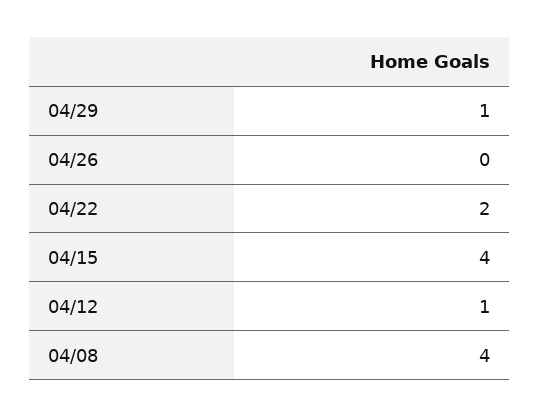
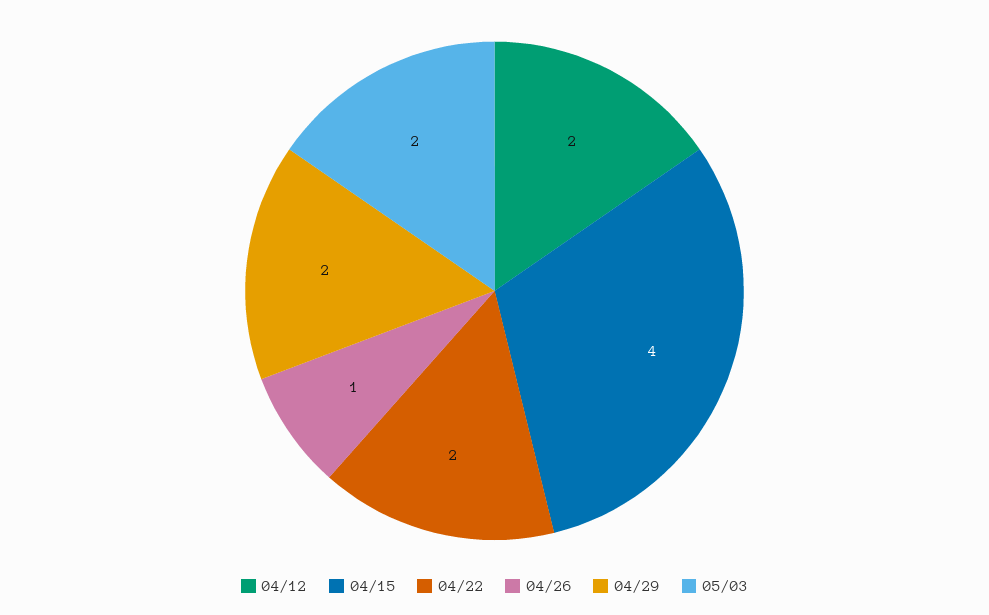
04/29: 1 -> 2
04/26: 0 -> 1
04/12: 1 -> 2
04/08: 4 -> none
05/03: none -> 2

